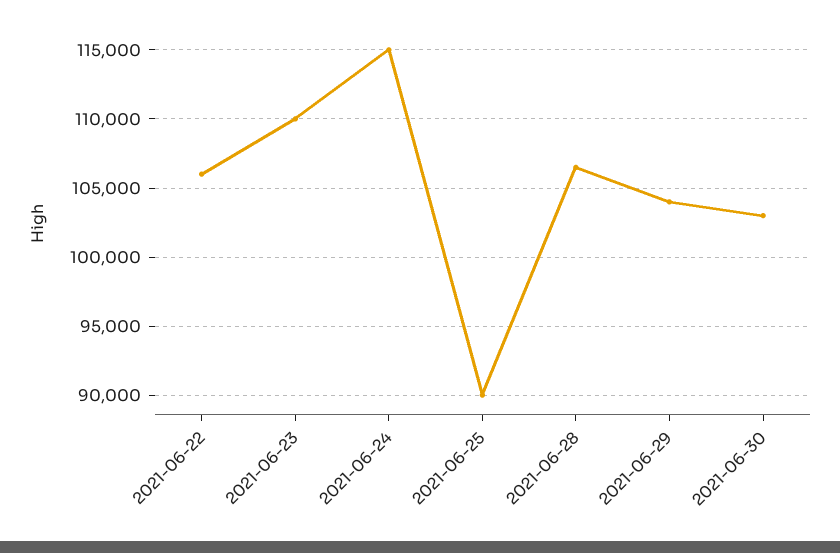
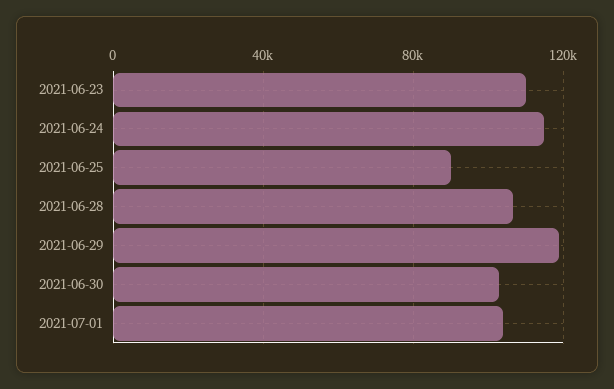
2021-06-22: 106000 -> none
2021-06-29: 104000 -> 120000
2021-07-01: none -> 105000

